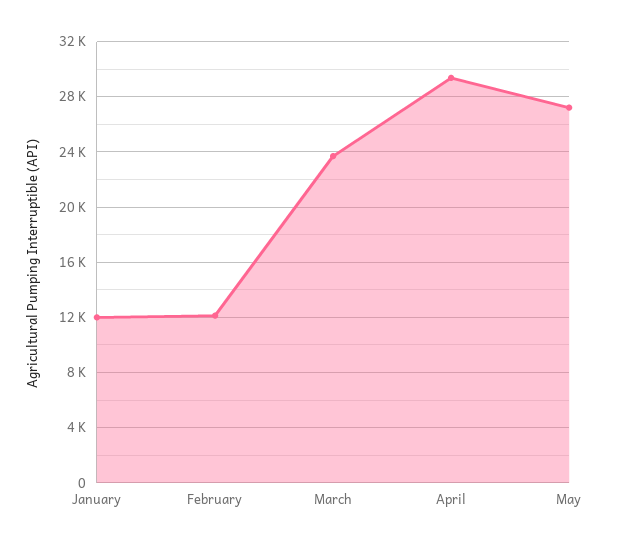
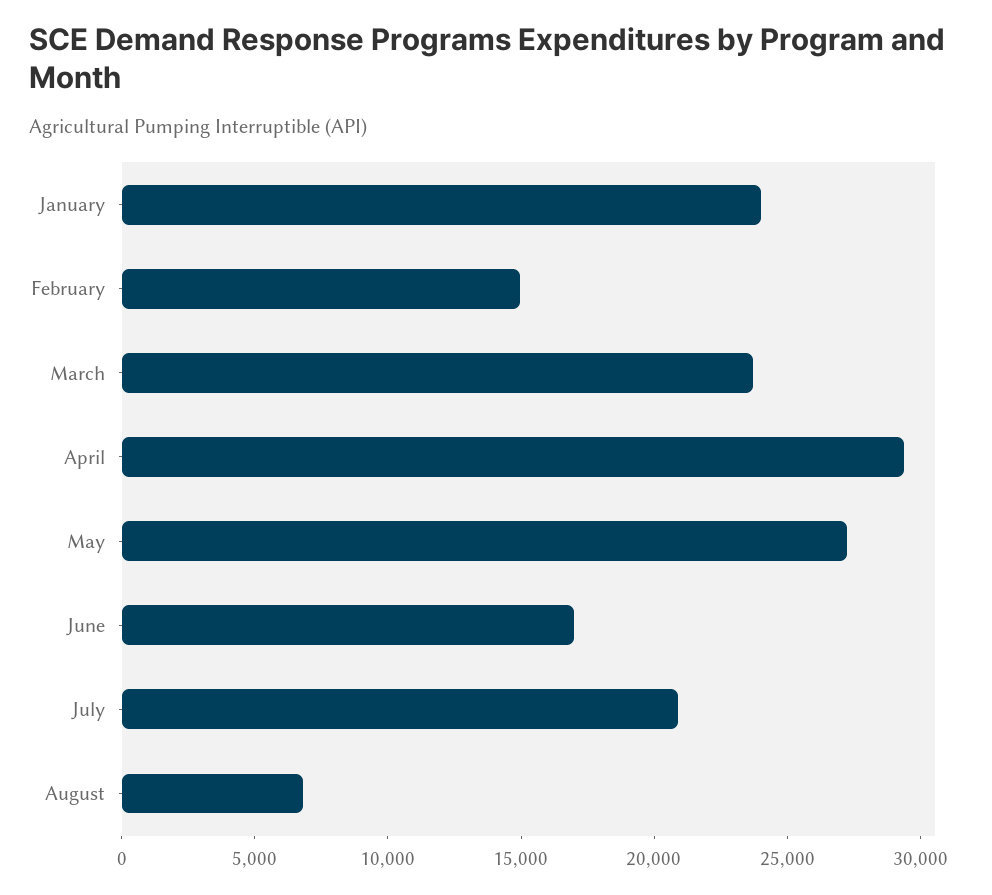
January: 12000 -> 24000
February: 12000 -> 15000
June: none -> 17000
July: none -> 21000
August: none -> 7000

